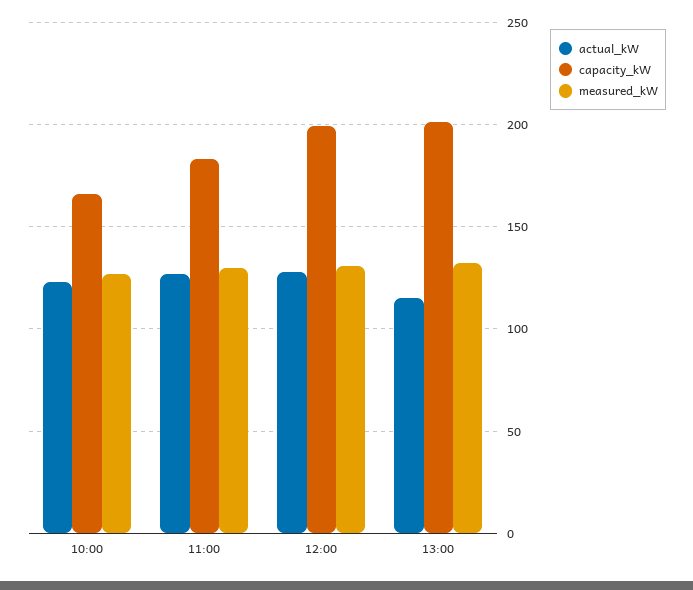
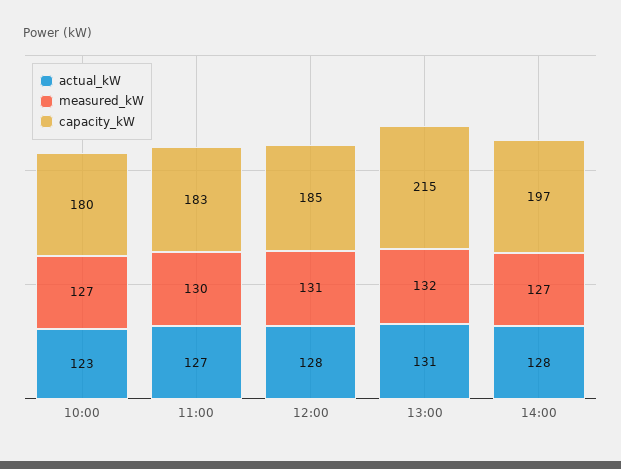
capacity_kW, 10:00: 165 -> 180
capacity_kW, 12:00: 200 -> 185
actual_kW, 13:00: 115 -> 131
capacity_kW, 13:00: 200 -> 215
actual_kW, 14:00: none -> 128
measured_kW, 14:00: none -> 127
capacity_kW, 14:00: none -> 197

